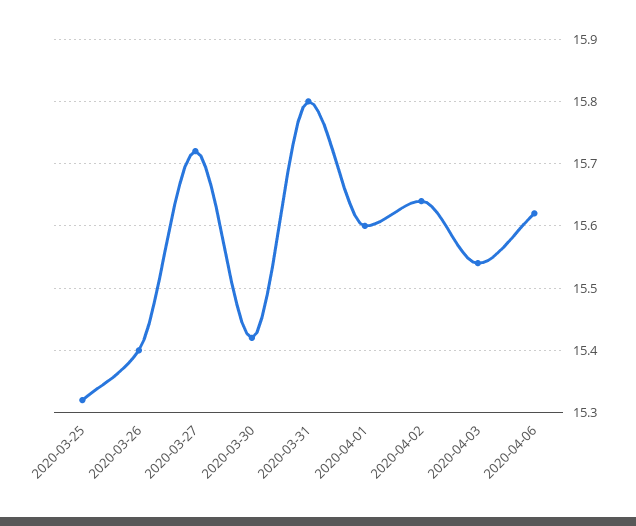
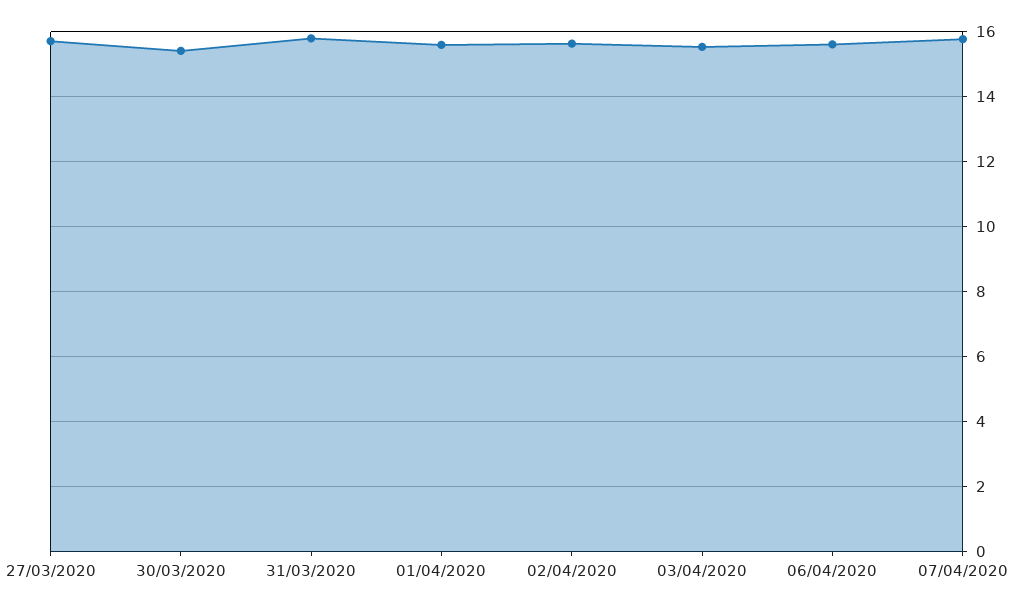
2020-03-25: 15.32 -> none
2020-03-26: 15.4 -> none
07/04/2020: none -> 15.8

